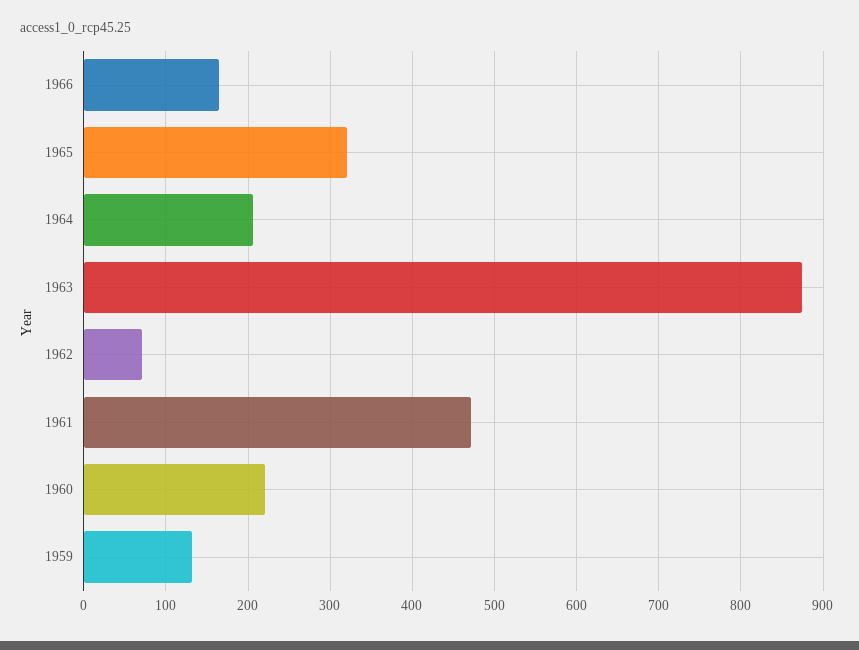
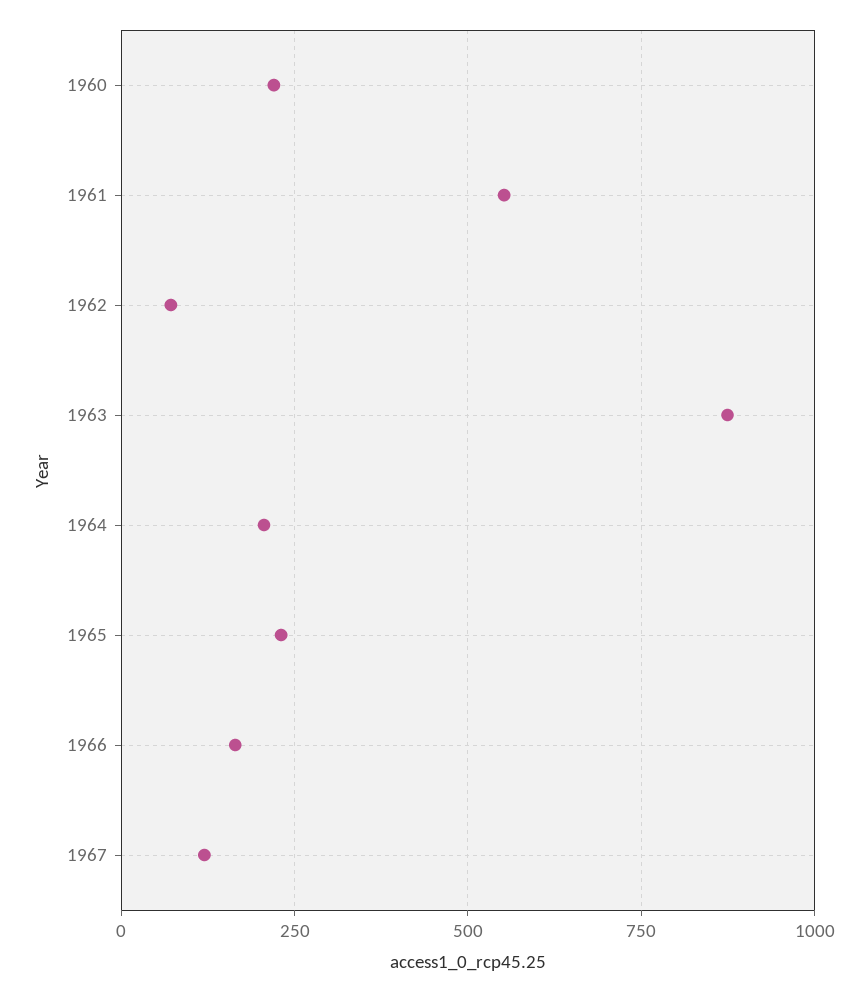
1965: 320 -> 225
1961: 470 -> 550
1959: 130 -> none
1967: none -> 125

